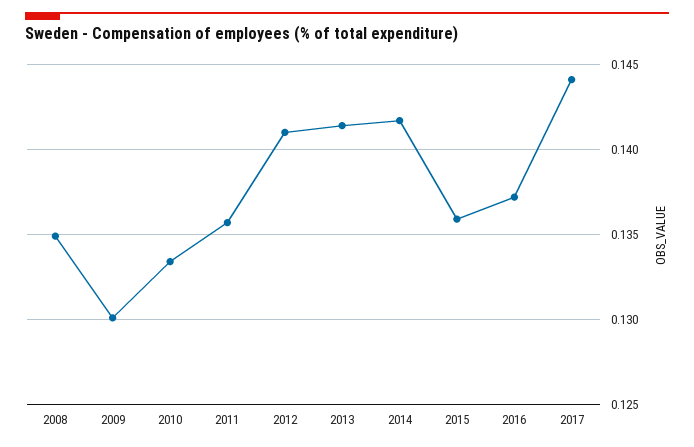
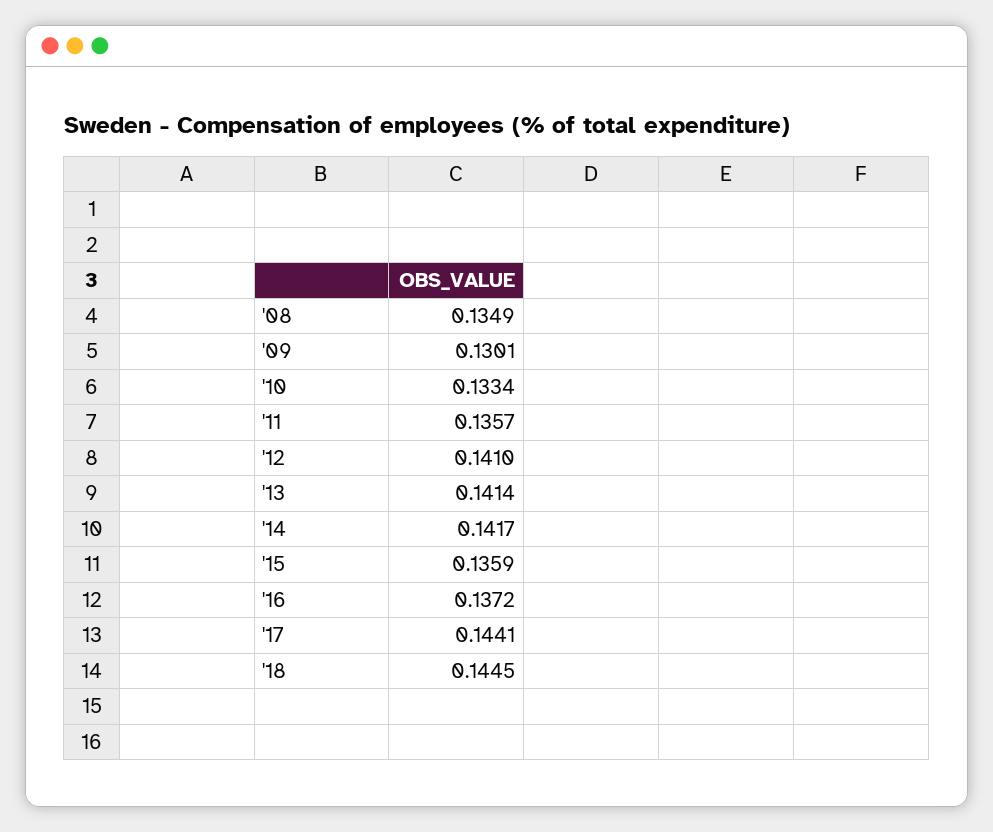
'18: none -> 0.1445

